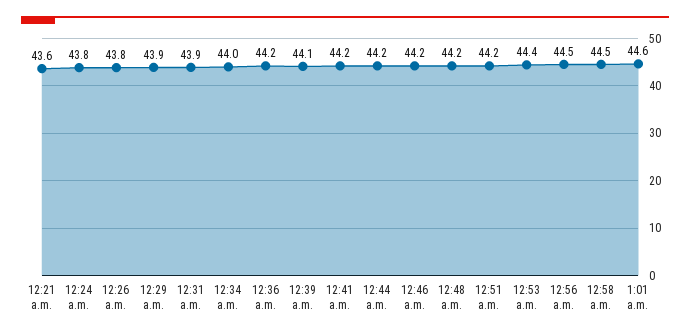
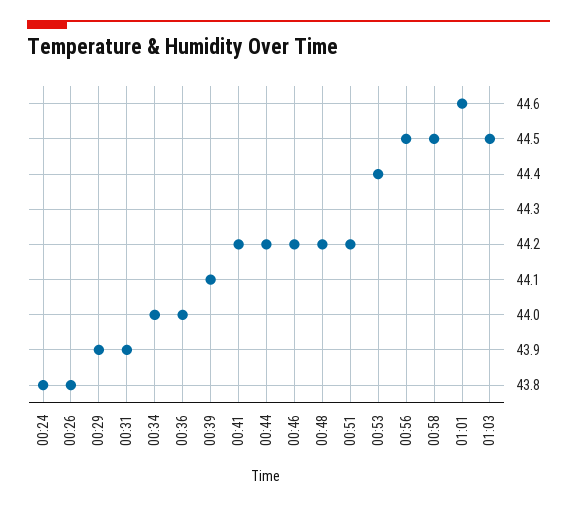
12:21 a.m.: 43.6 -> none
12:36 a.m.: 44.2 -> 44
01:03: none -> 44.5

